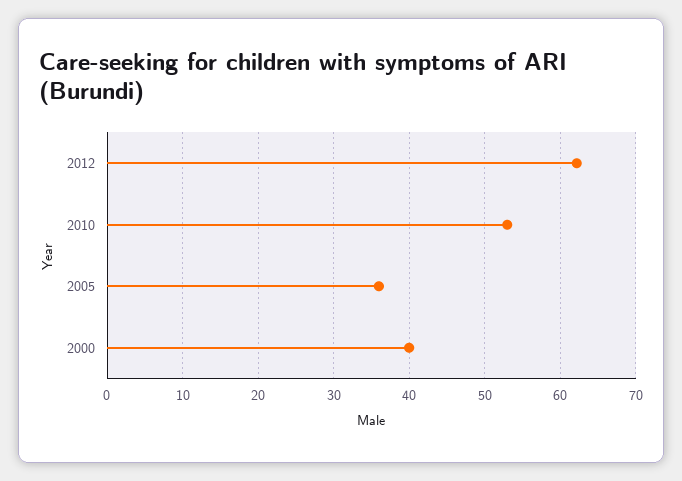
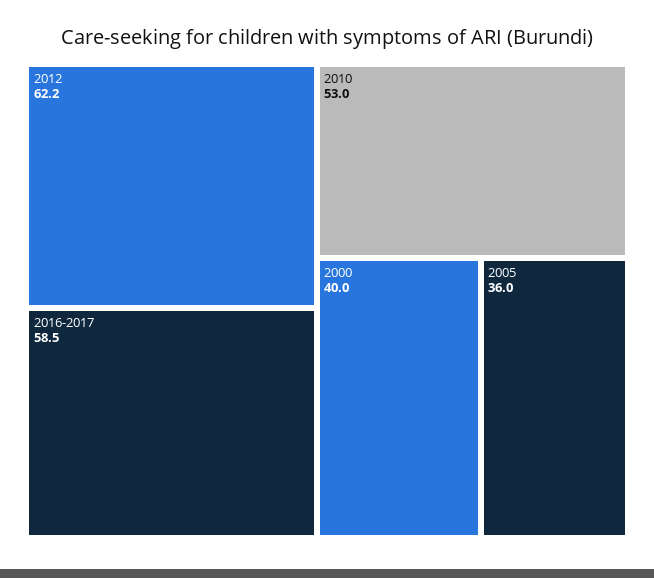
2016-2017: none -> 58.5

